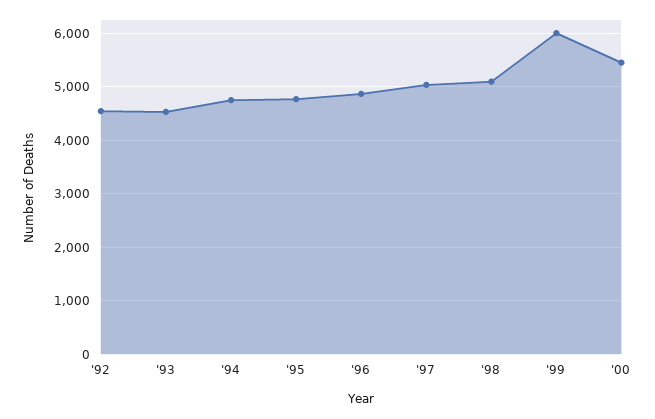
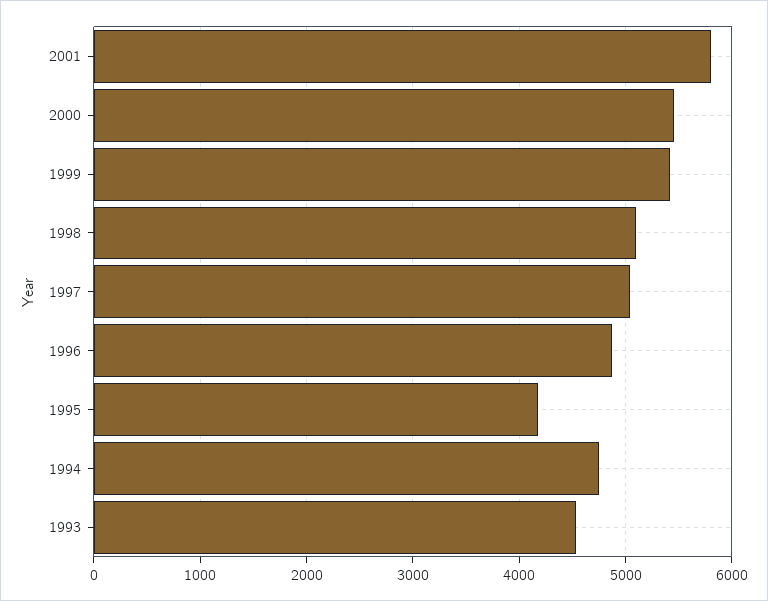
'92: 4600 -> none
'95: 4800 -> 4200
'99: 6000 -> 5400
2001: none -> 5800

